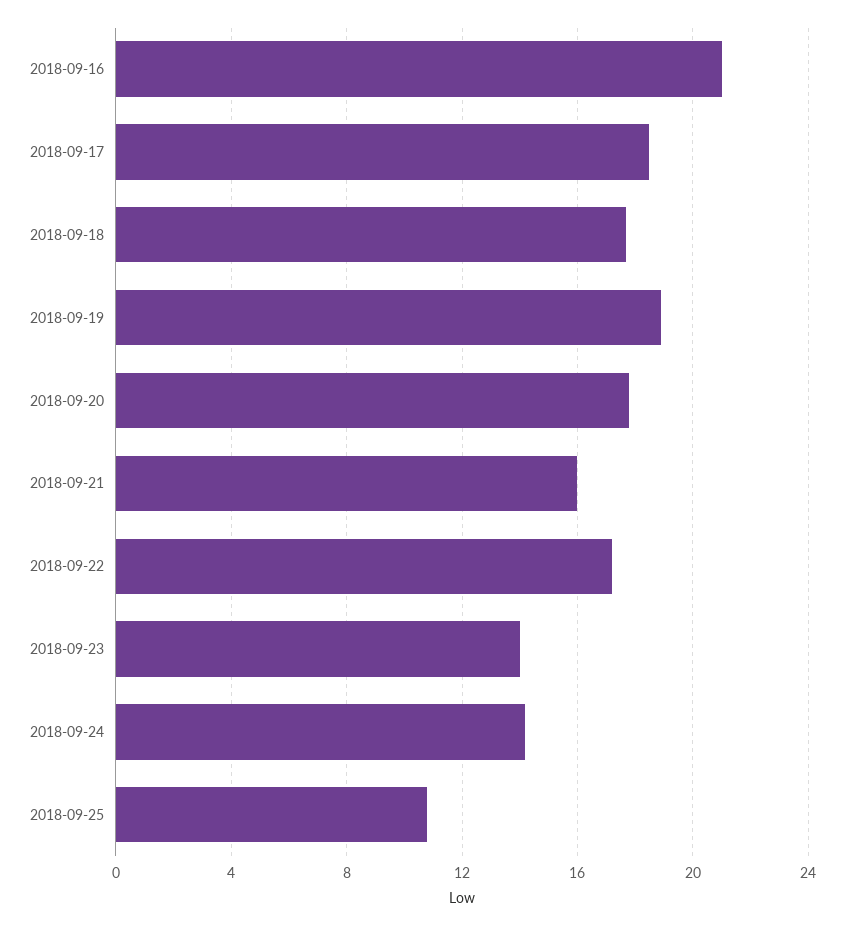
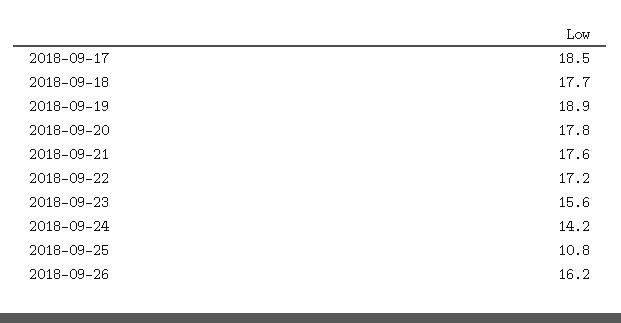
2018-09-16: 21 -> none
2018-09-21: 16 -> 17.6
2018-09-23: 14 -> 15.6
2018-09-26: none -> 16.2

